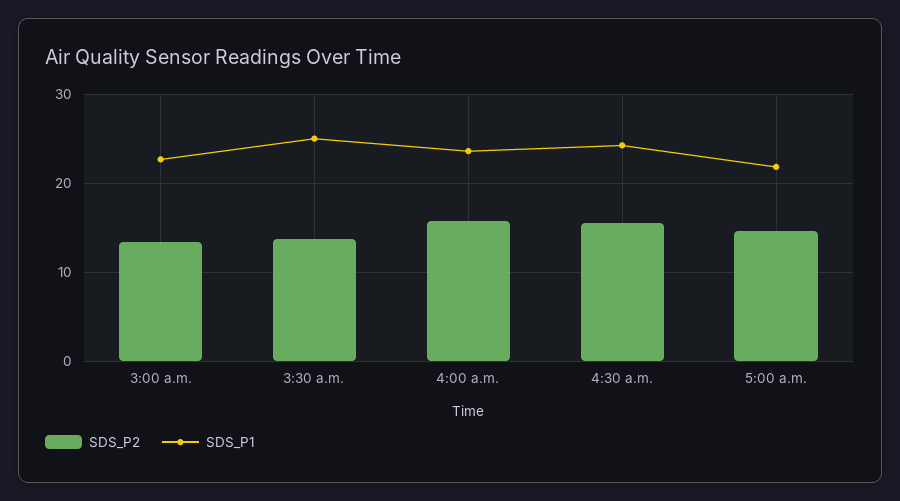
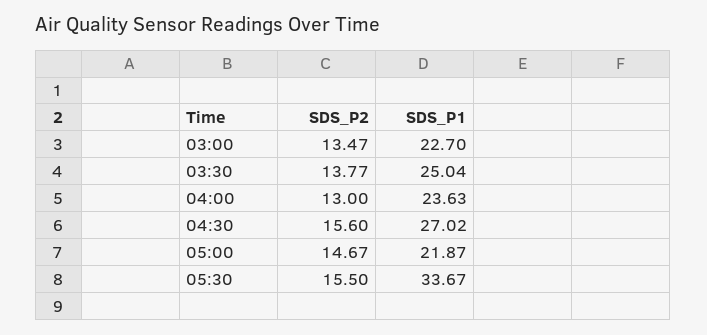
SDS_P2, 4:00 a.m.: 16 -> 13
SDS_P1, 4:30 a.m.: 24 -> 27.02
SDS_P2, 05:30: none -> 15.5
SDS_P1, 05:30: none -> 33.67

